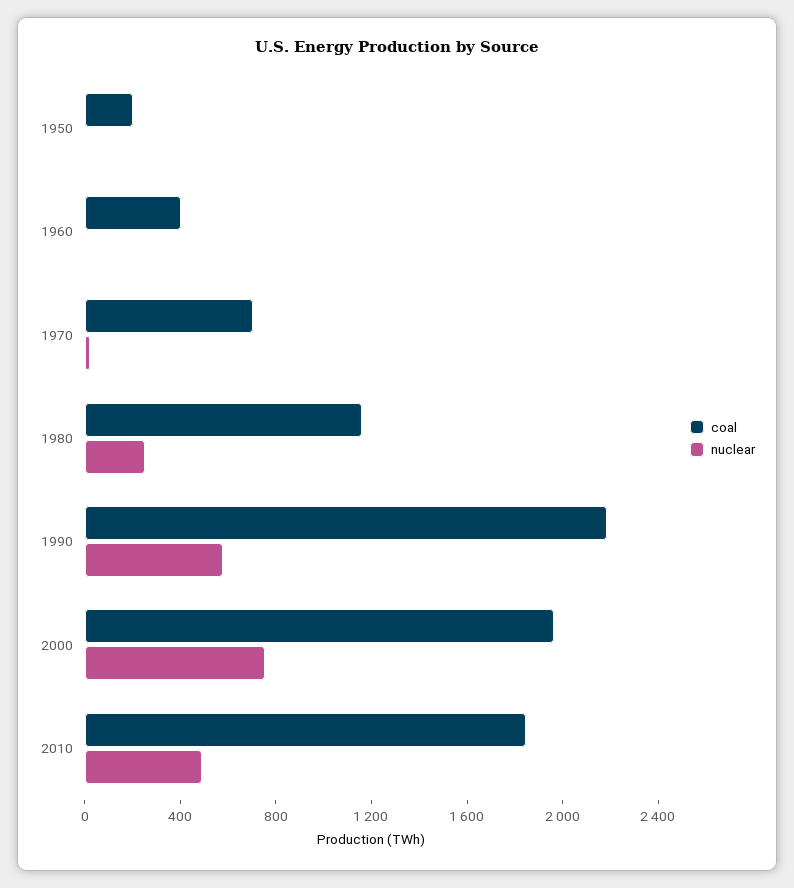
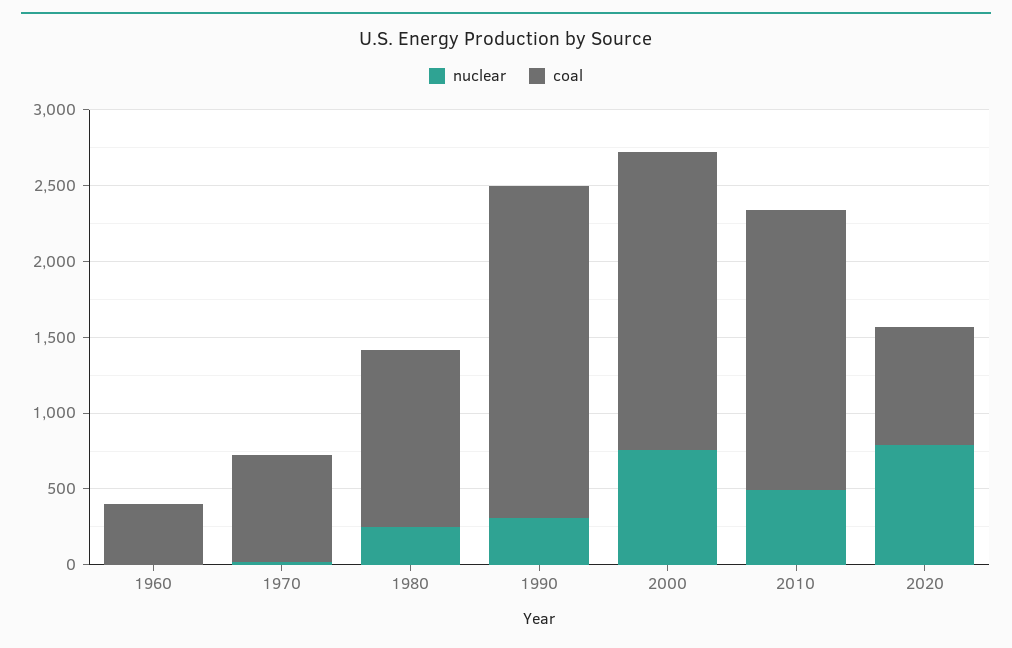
coal, 1950: 200 -> none
nuclear, 1950: 0 -> none
nuclear, 1990: 600 -> 300
nuclear, 2020: none -> 800
coal, 2020: none -> 800

